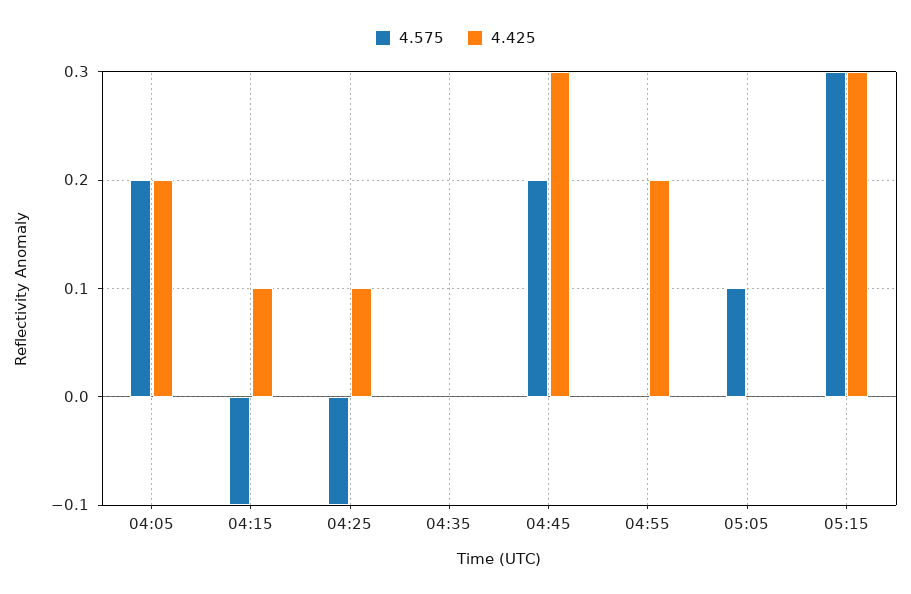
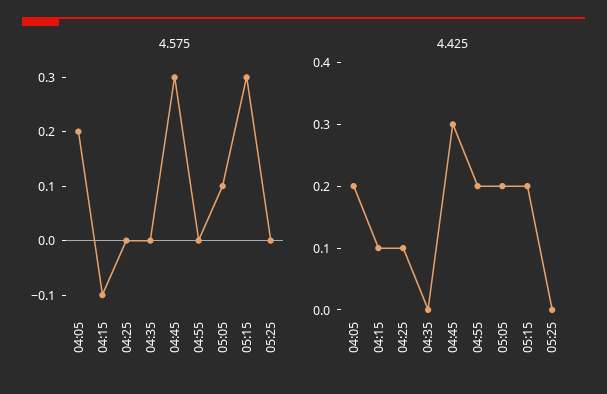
4.575, 04:25: -0.1 -> 0
4.575, 04:45: 0.2 -> 0.3
4.425, 05:05: 0 -> 0.2
4.425, 05:15: 0.3 -> 0.2
4.575, 05:25: none -> 0
4.425, 05:25: none -> 0

